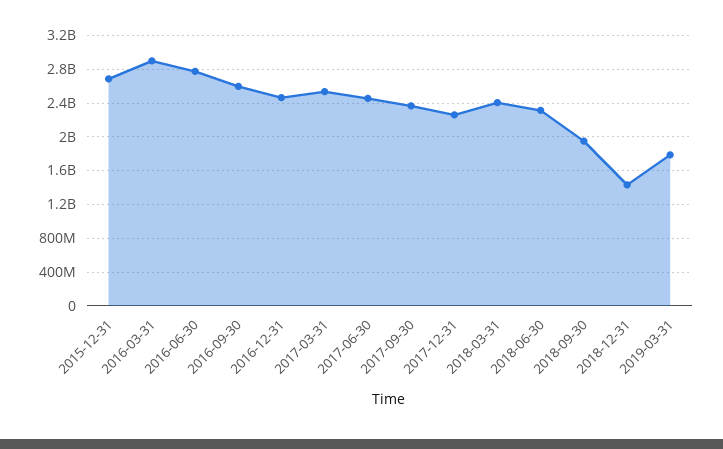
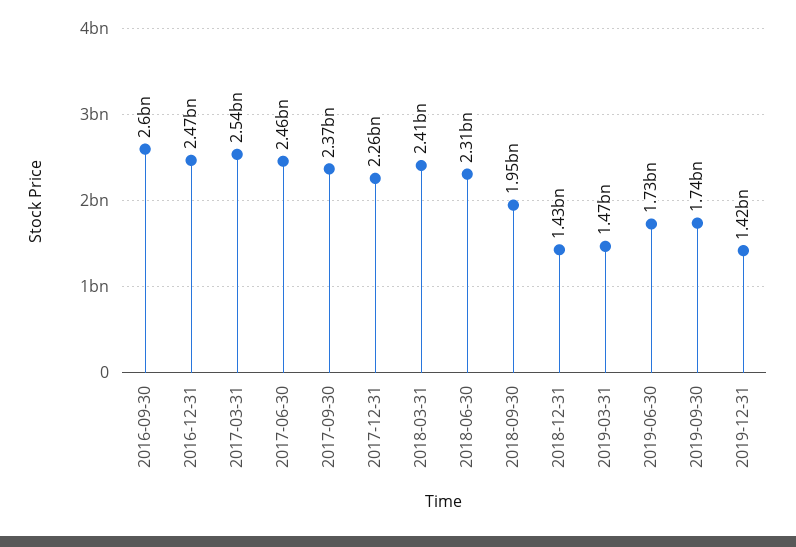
2015-12-31: 2700000000 -> none
2016-03-31: 2900000000 -> none
2016-06-30: 2800000000 -> none
2019-03-31: 1800000000 -> 1470000000
2019-06-30: none -> 1730000000
2019-09-30: none -> 1740000000
2019-12-31: none -> 1420000000

